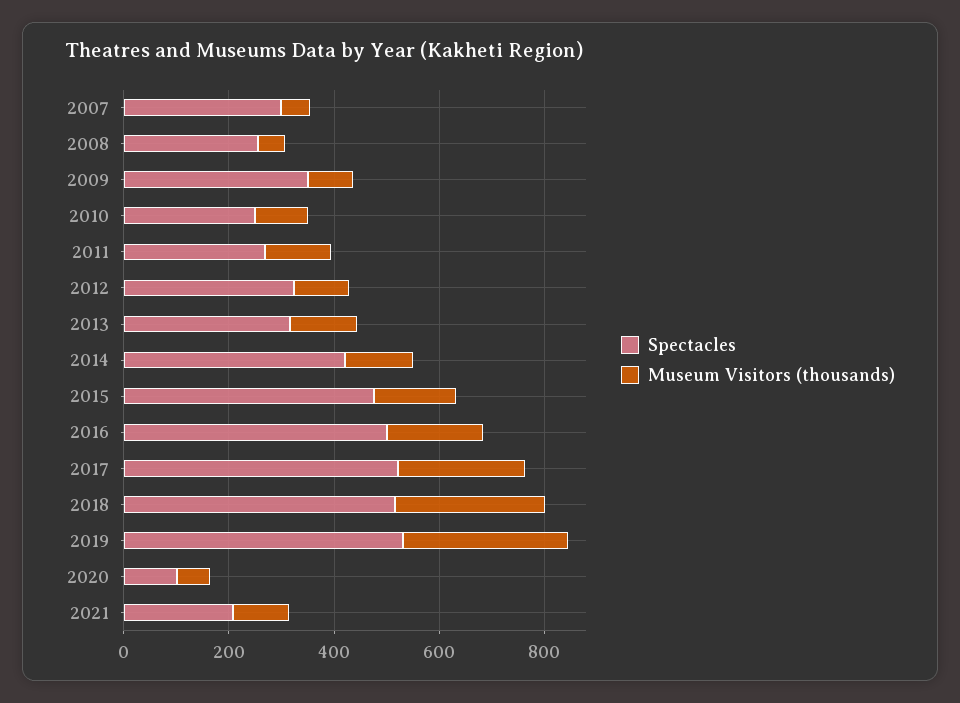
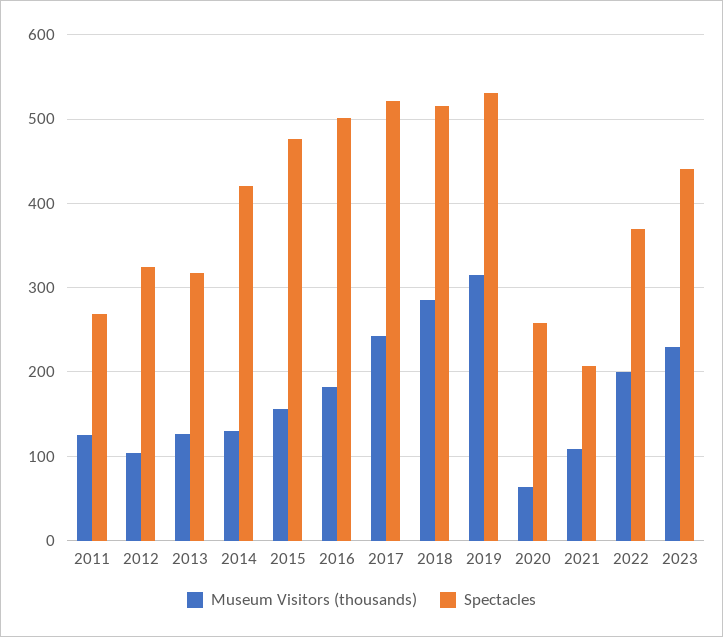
Spectacles, 2007: 300 -> none
Museum Visitors (thousands), 2007: 50 -> none
Spectacles, 2008: 250 -> none
Museum Visitors (thousands), 2008: 50 -> none
Spectacles, 2009: 350 -> none
Museum Visitors (thousands), 2009: 100 -> none
Spectacles, 2010: 250 -> none
Museum Visitors (thousands), 2010: 100 -> none
Spectacles, 2020: 100 -> 260
Museum Visitors (thousands), 2022: none -> 200
Spectacles, 2022: none -> 370
Museum Visitors (thousands), 2023: none -> 230
Spectacles, 2023: none -> 440

